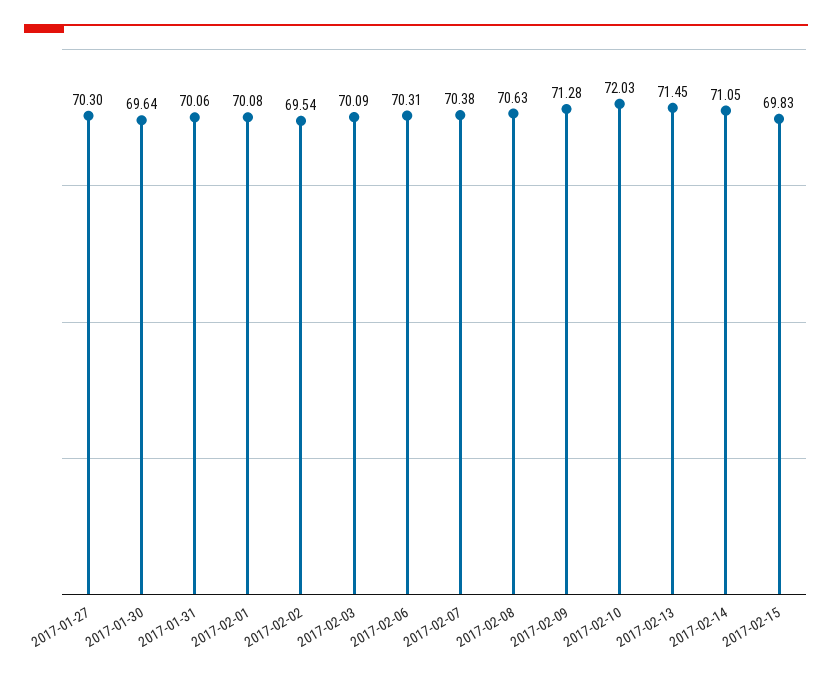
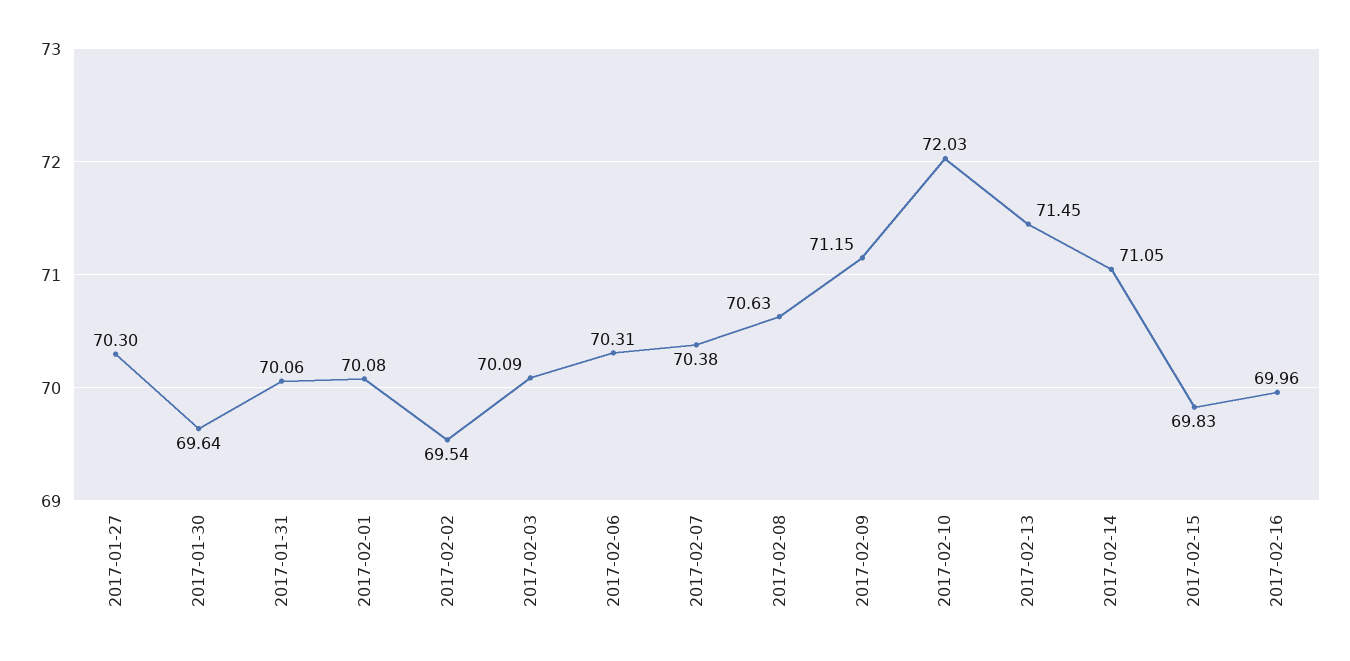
2017-02-09: 71.28 -> 71.15
2017-02-16: none -> 69.96

